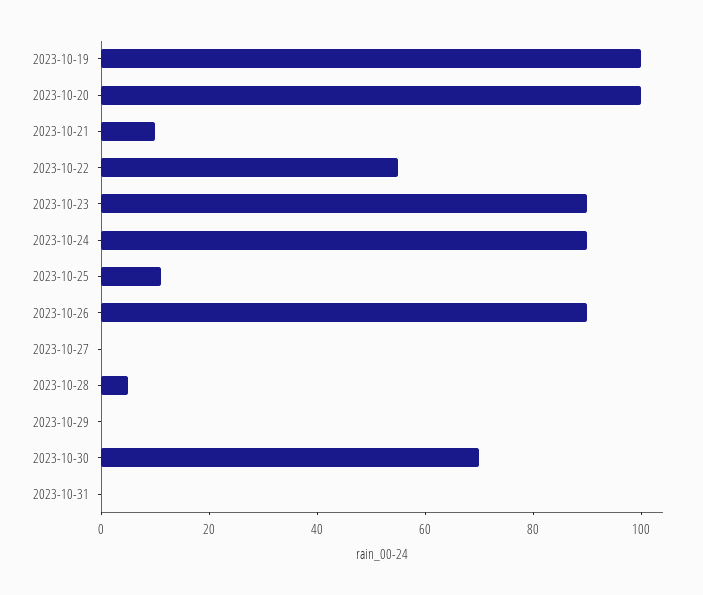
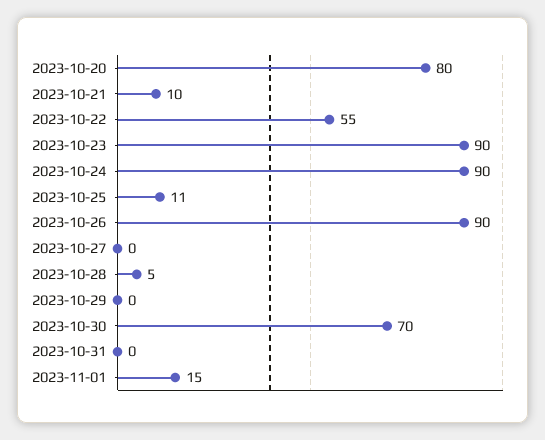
2023-10-19: 100 -> none
2023-10-20: 100 -> 80
2023-11-01: none -> 15

